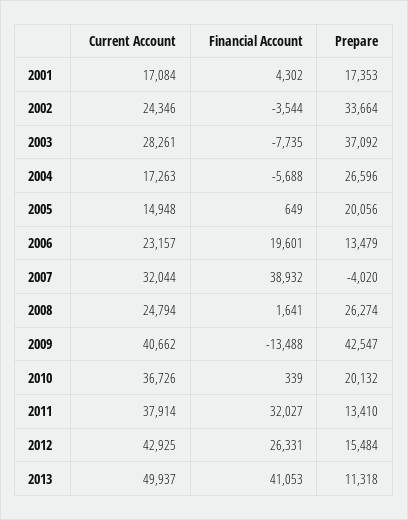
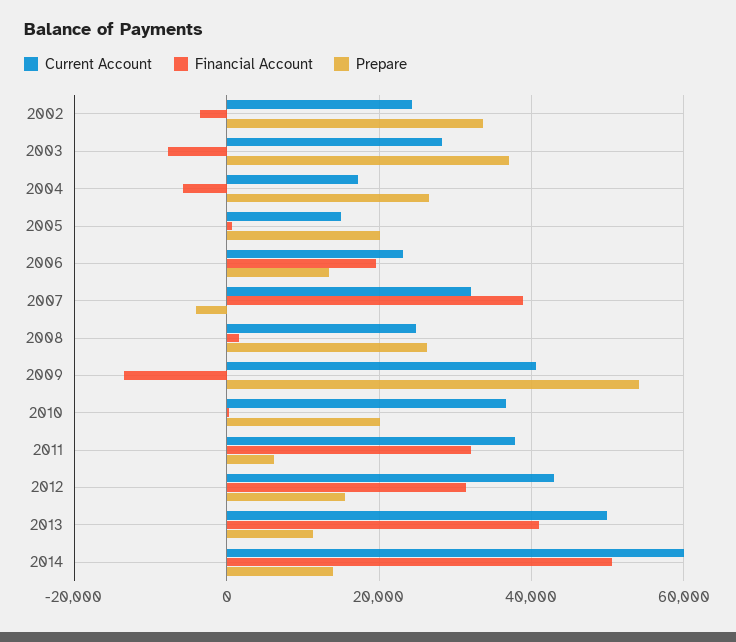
Current Account, 2001: 17084 -> none
Financial Account, 2001: 4302 -> none
Prepare, 2001: 17353 -> none
Prepare, 2009: 42547 -> 54000
Prepare, 2011: 13410 -> 6000
Financial Account, 2012: 26331 -> 32000
Current Account, 2014: none -> 60000
Financial Account, 2014: none -> 50000
Prepare, 2014: none -> 14000

